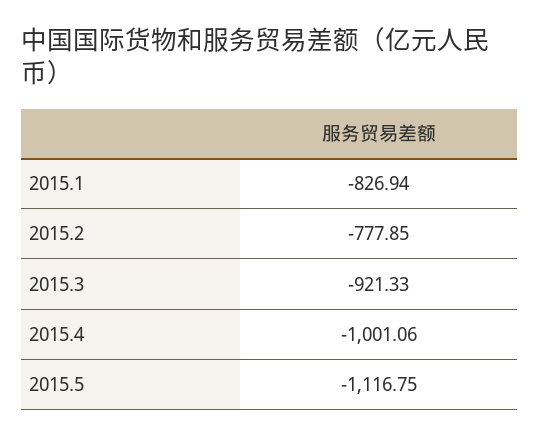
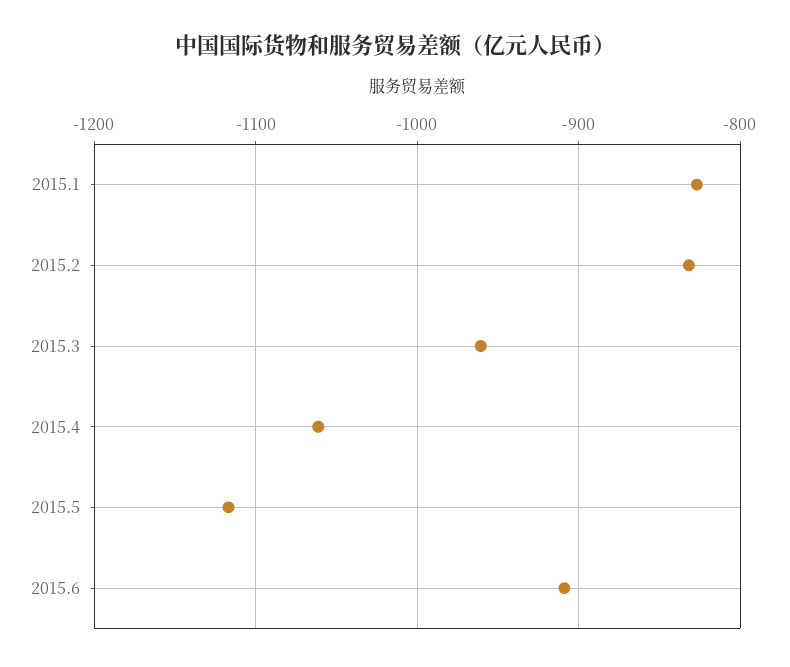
2015.2: -777.85 -> -830
2015.3: -921.33 -> -960
2015.4: -1001.06 -> -1060
2015.6: none -> -910

